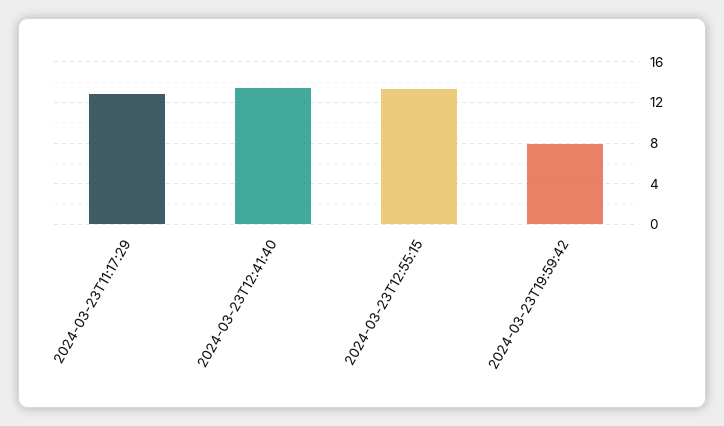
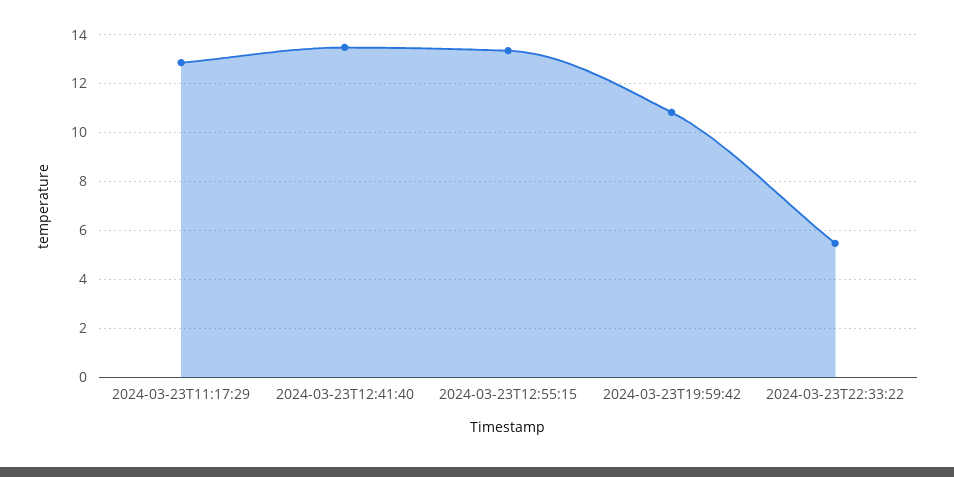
2024-03-23T19:59:42: 8 -> 10.75
2024-03-23T22:33:22: none -> 5.5

